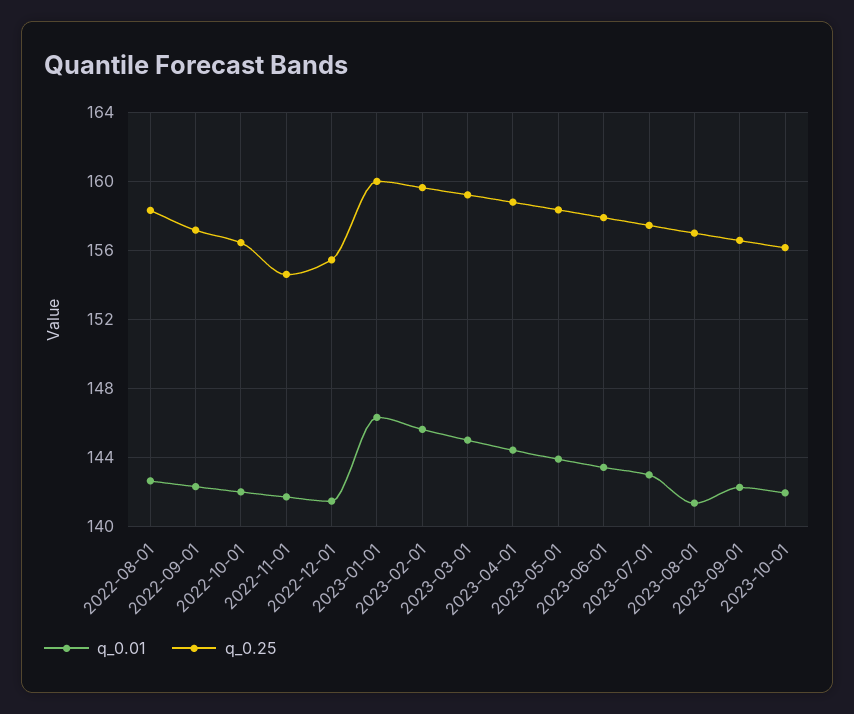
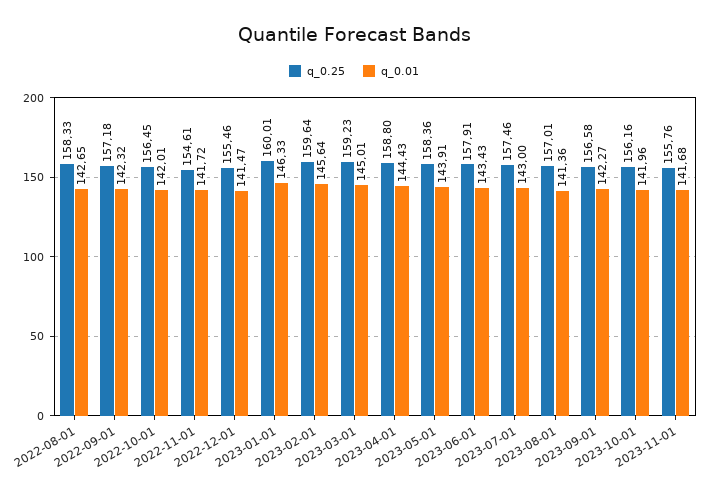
q_0.25, 2023-11-01: none -> 155.76
q_0.01, 2023-11-01: none -> 141.68

